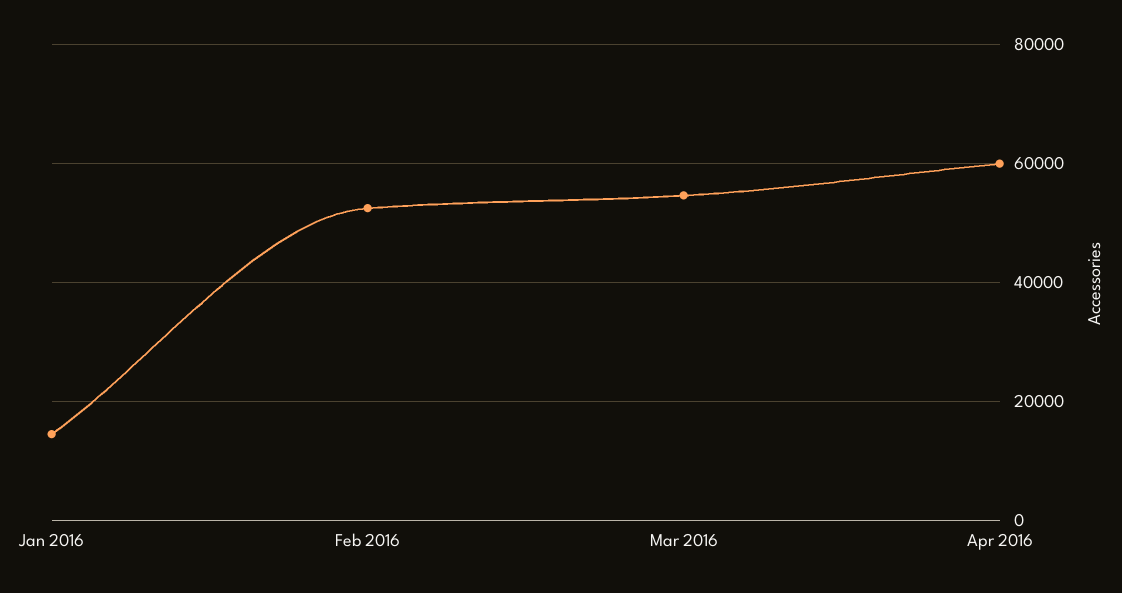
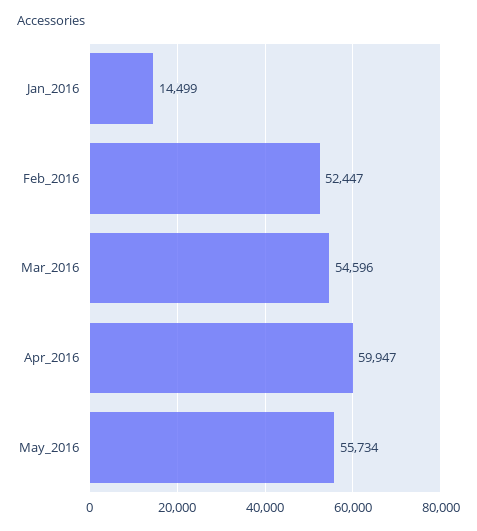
May_2016: none -> 55734

